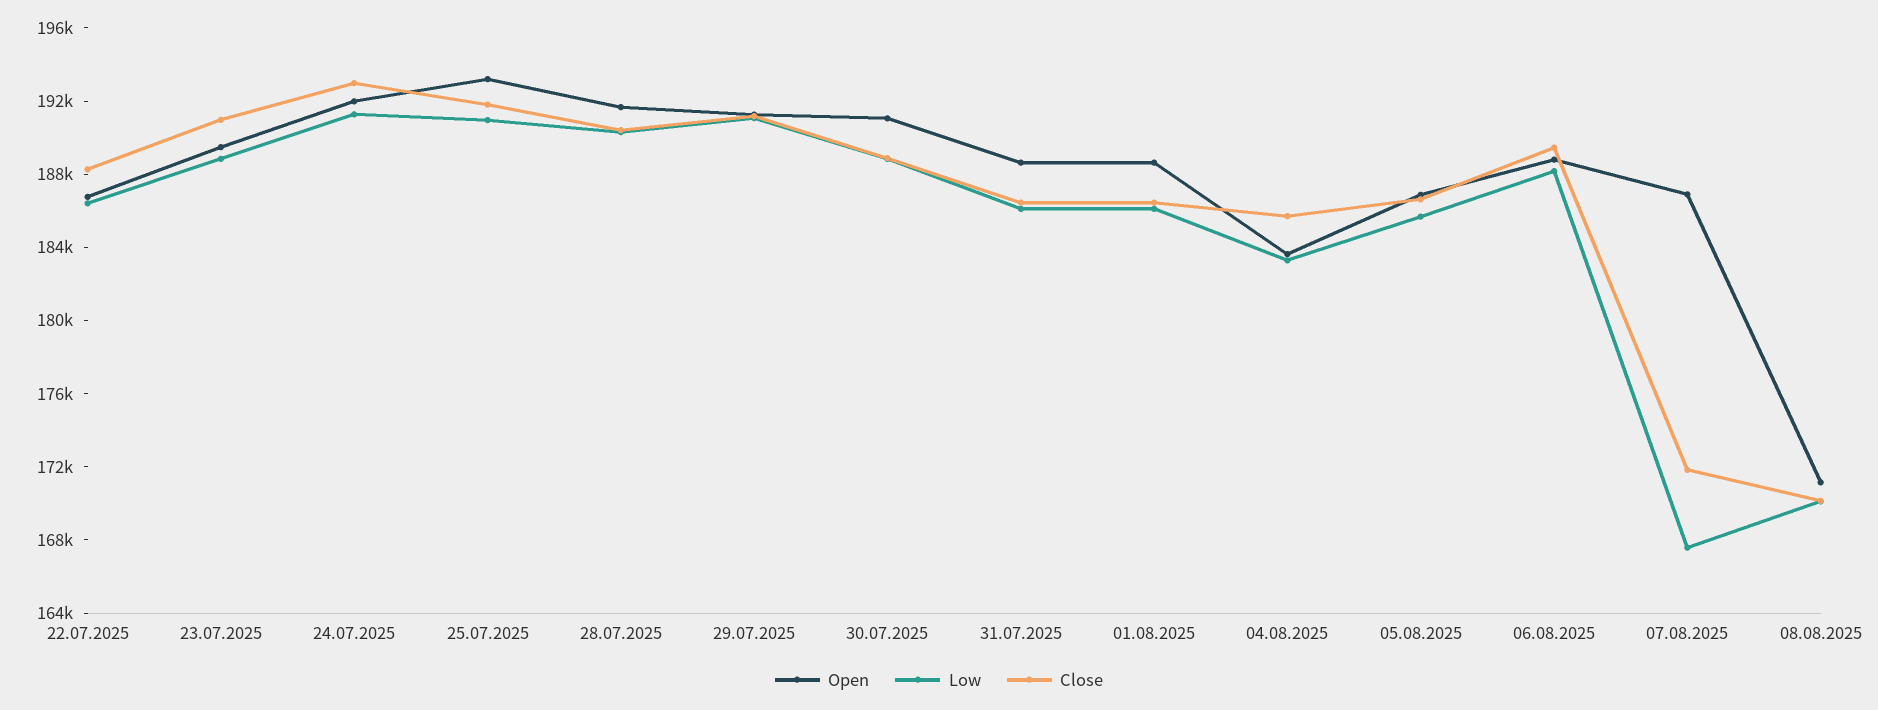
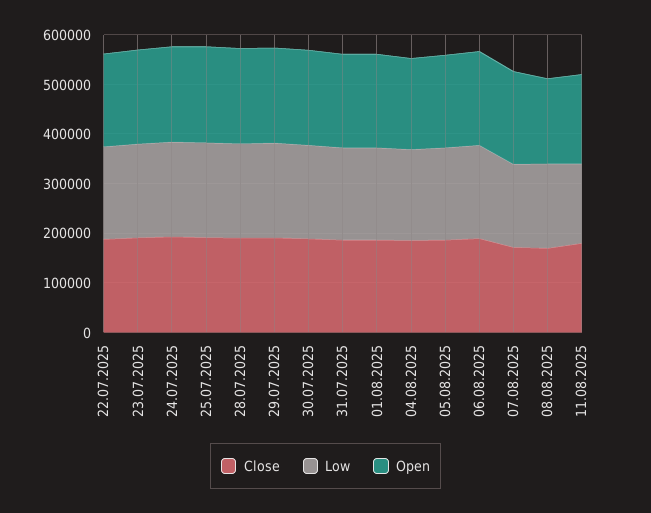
Close, 11.08.2025: none -> 180000
Low, 11.08.2025: none -> 160000
Open, 11.08.2025: none -> 180000

